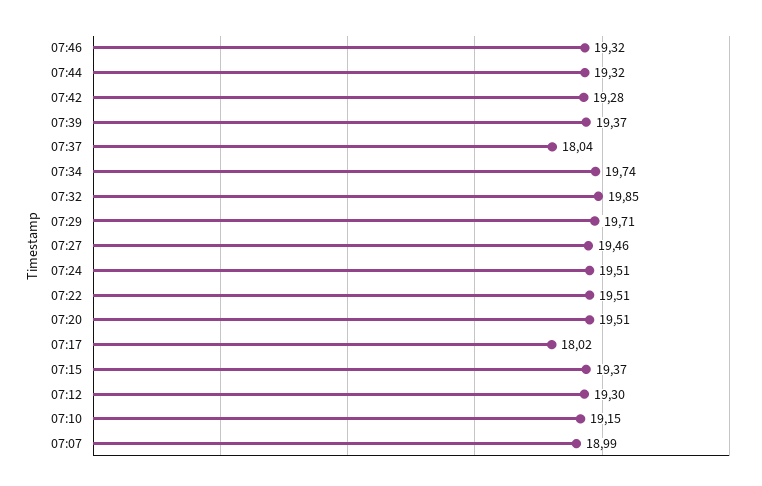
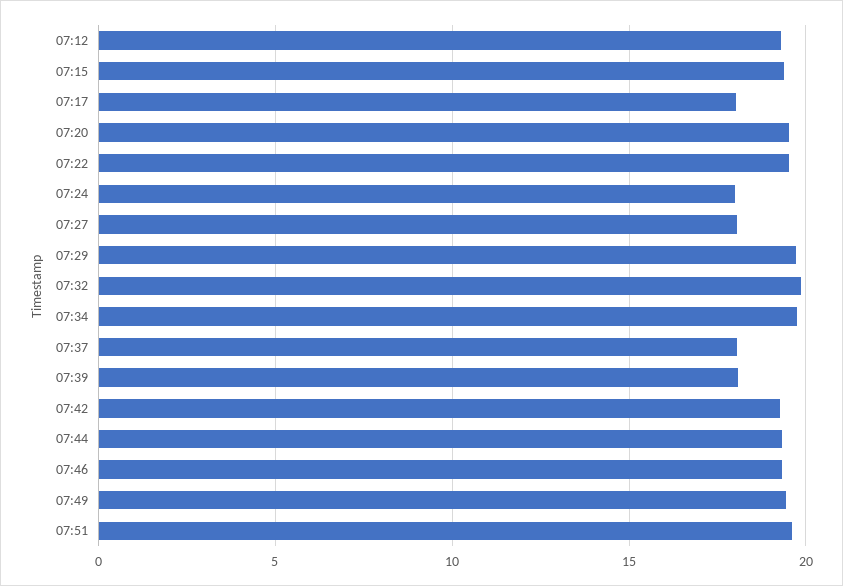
07:39: 19.37 -> 18
07:27: 19.46 -> 18
07:24: 19.51 -> 18
07:10: 19.15 -> none
07:07: 18.99 -> none
07:49: none -> 19.5
07:51: none -> 19.5

